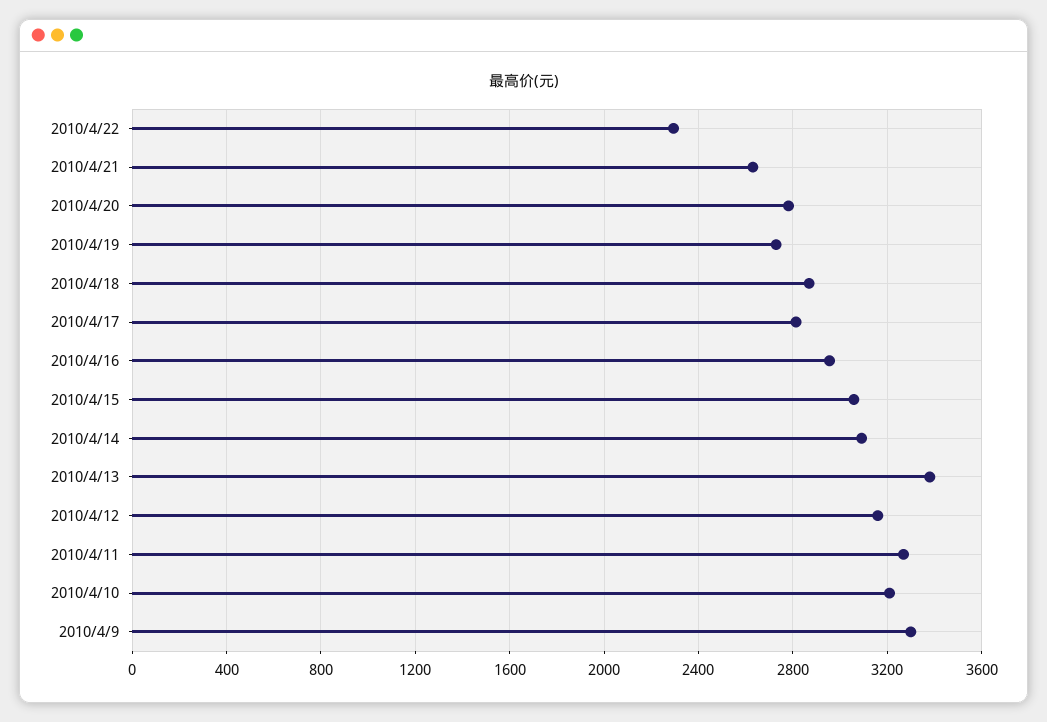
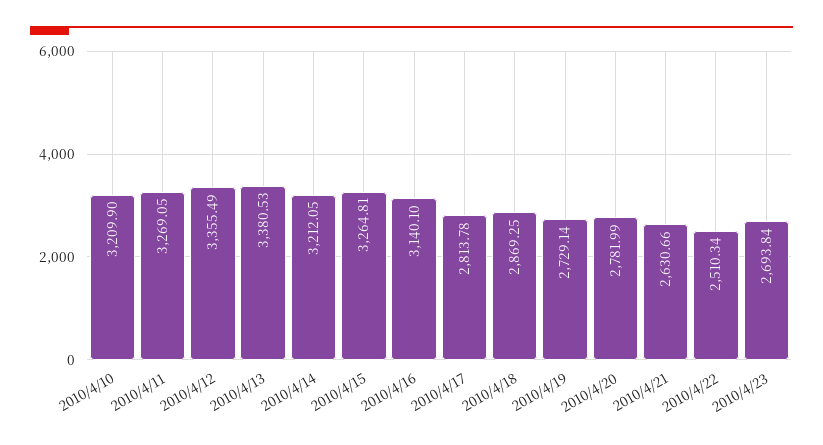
2010/4/22: 2300 -> 2510.34
2010/4/16: 2950 -> 3140.1
2010/4/15: 3050 -> 3264.81
2010/4/14: 3100 -> 3212.05
2010/4/12: 3150 -> 3355.49
2010/4/9: 3300 -> none
2010/4/23: none -> 2693.84

